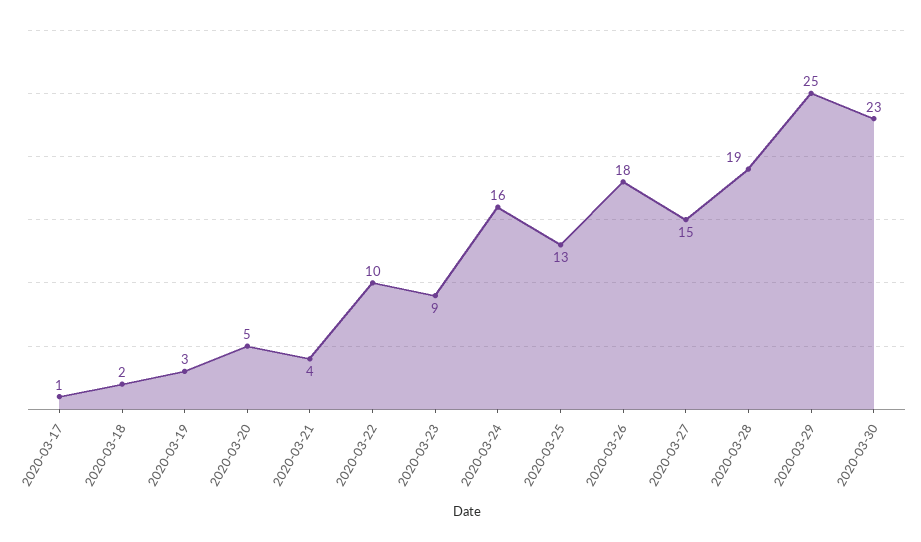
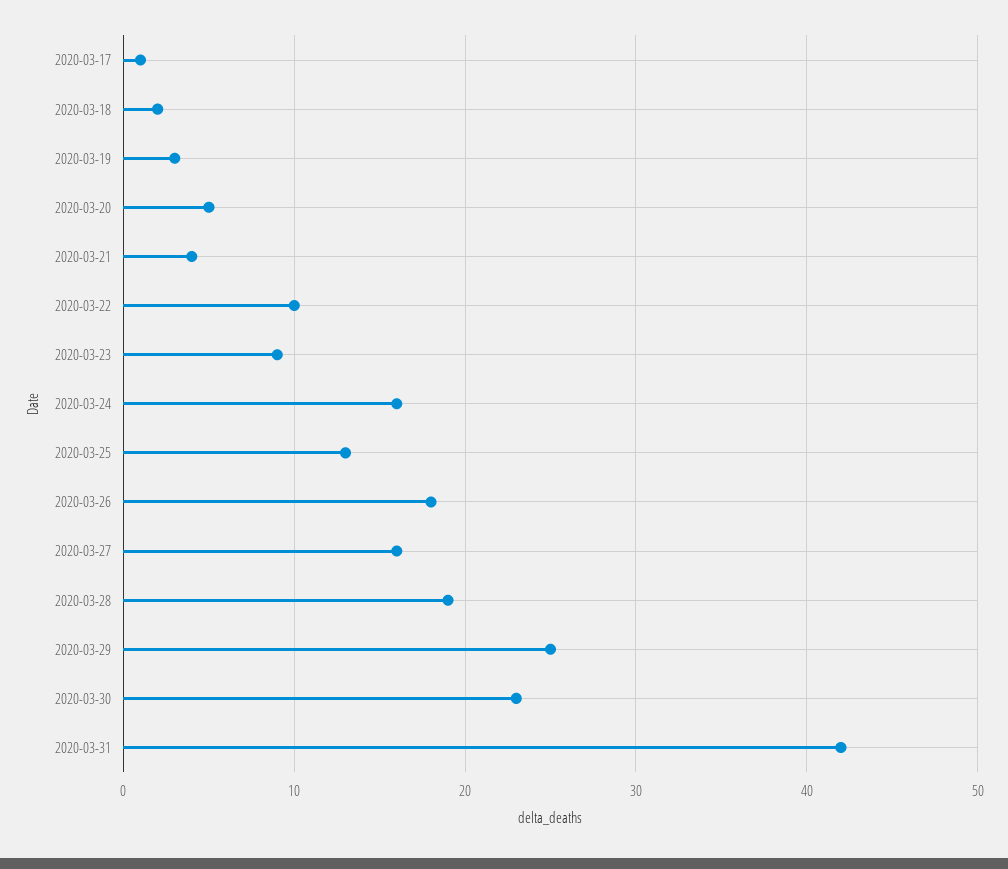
2020-03-27: 15 -> 16
2020-03-31: none -> 42

